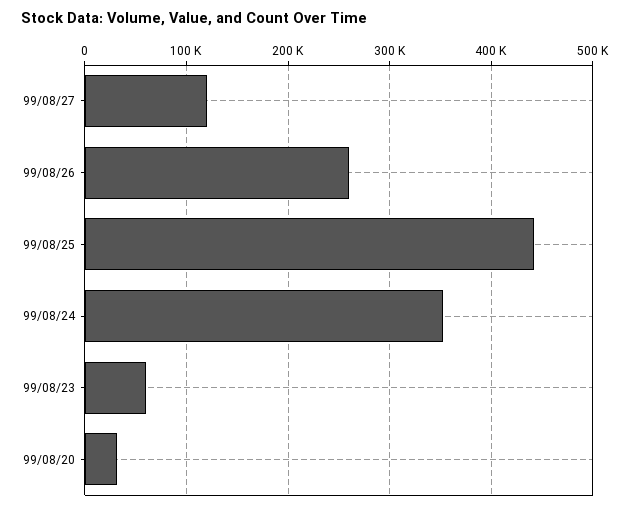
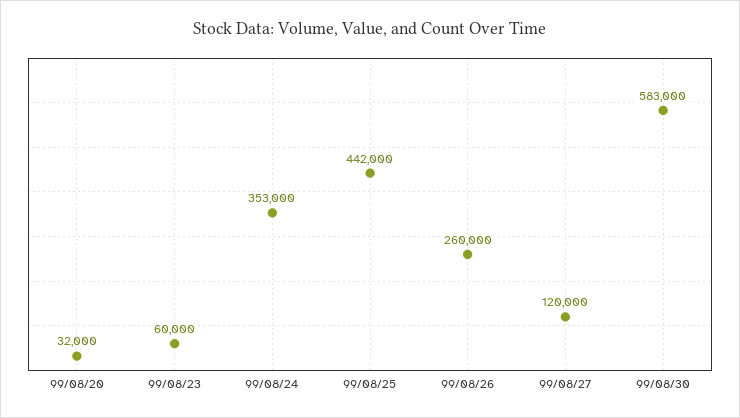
99/08/30: none -> 583000

